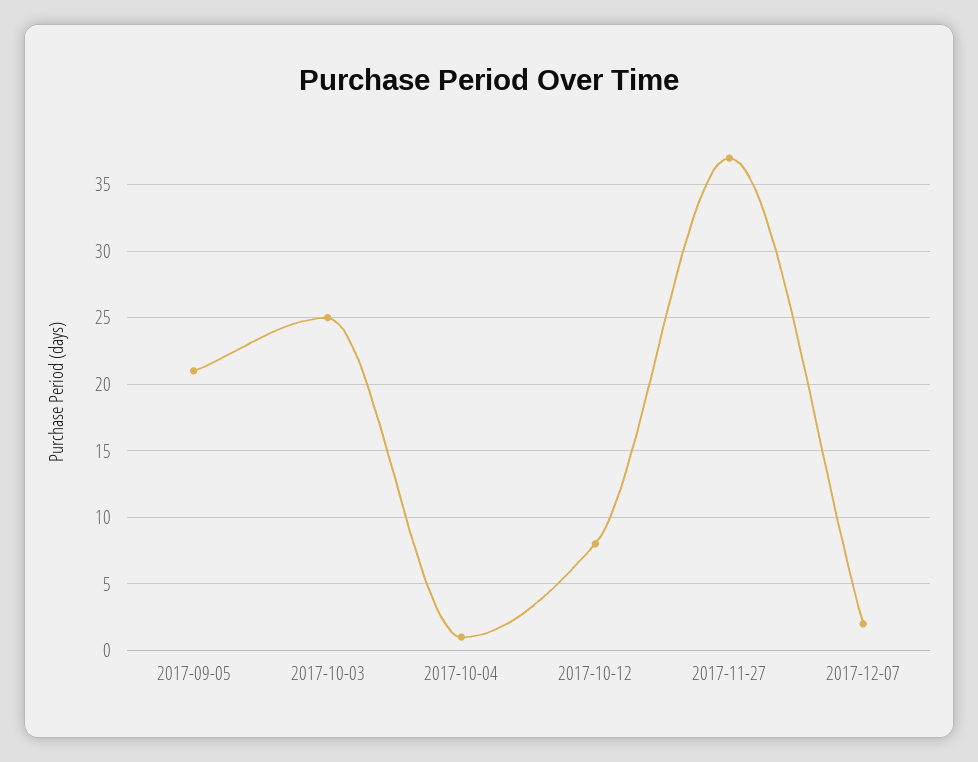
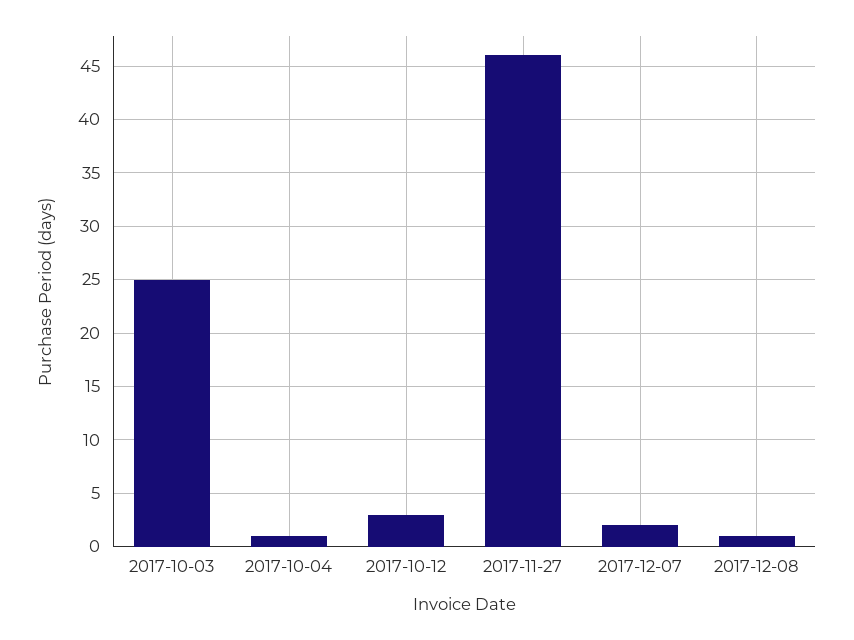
2017-09-05: 21 -> none
2017-10-12: 8 -> 3
2017-11-27: 37 -> 46
2017-12-08: none -> 1

